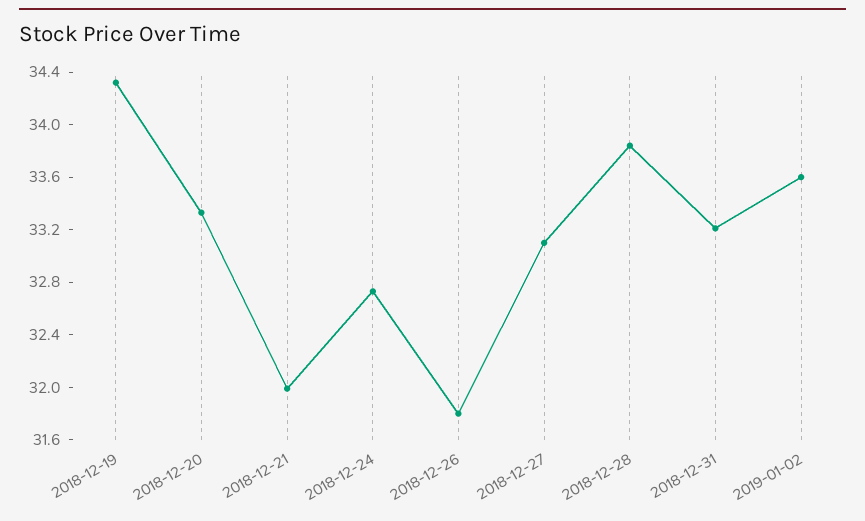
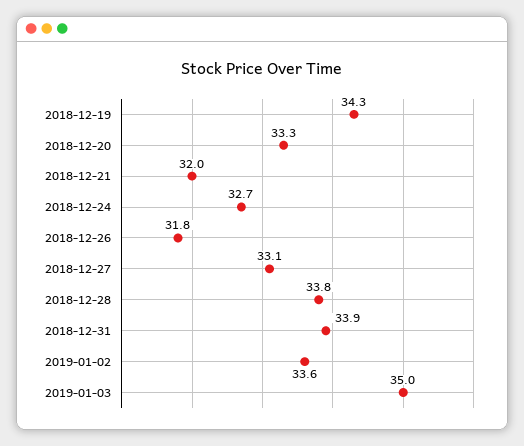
2018-12-31: 33.2 -> 33.9
2019-01-03: none -> 35

